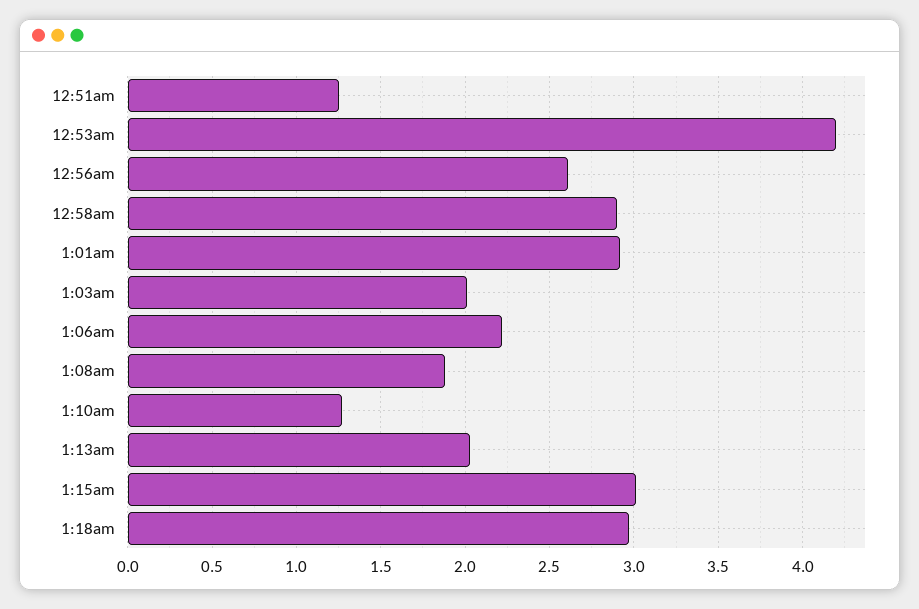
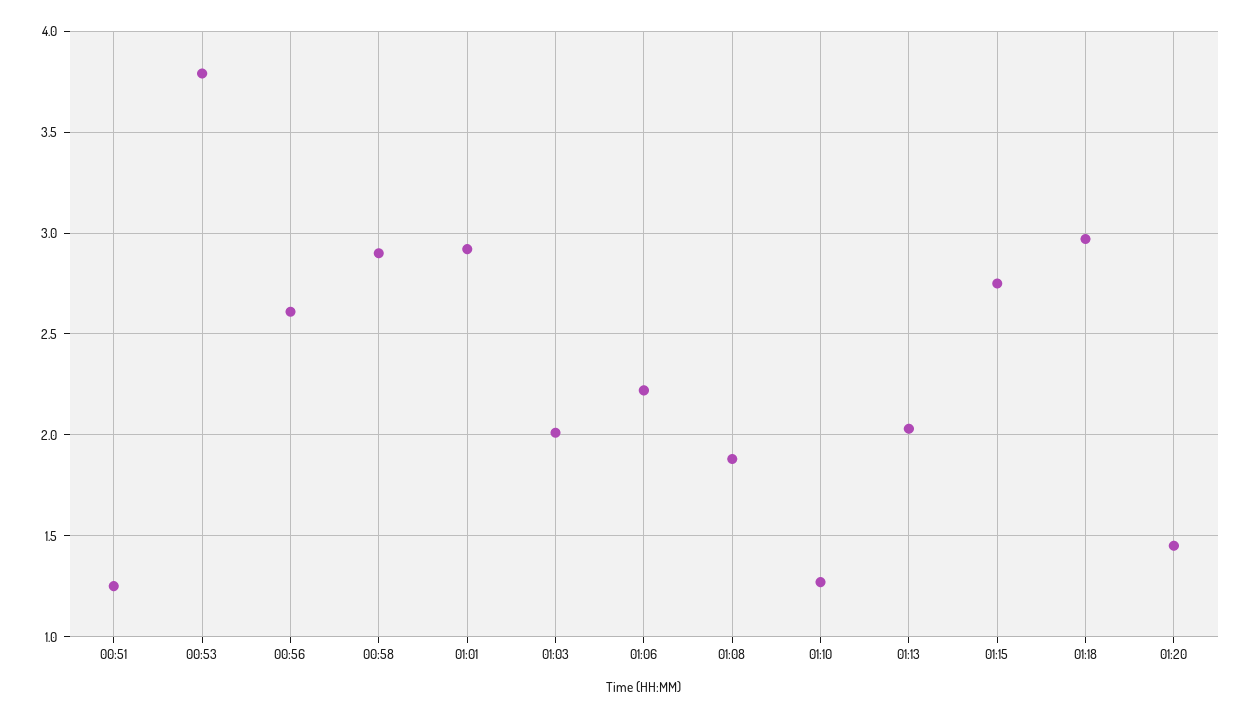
12:53am: 4.2 -> 3.8
1:15am: 3 -> 2.75
01:20: none -> 1.45

